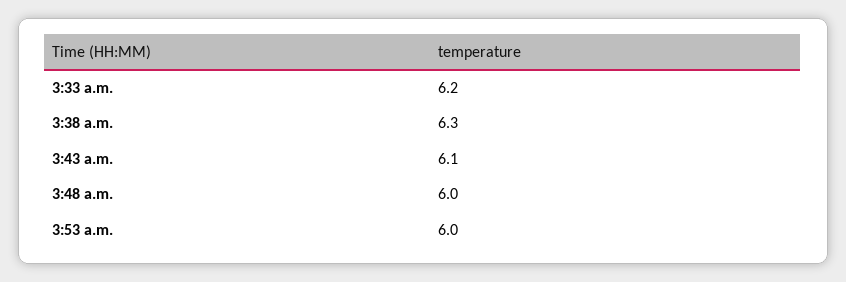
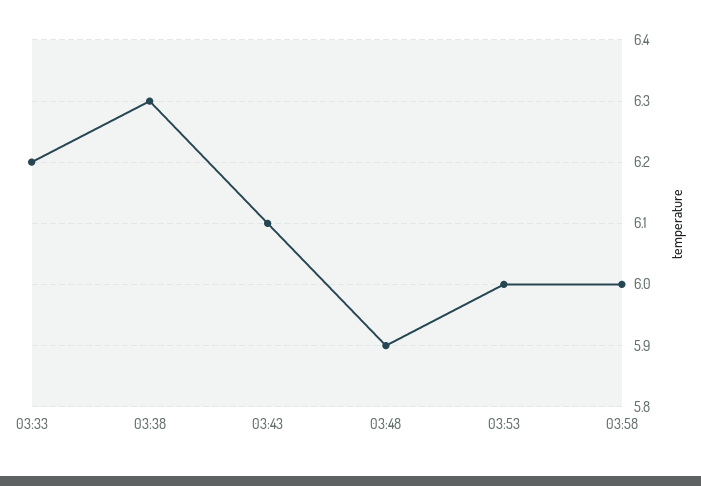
3:48 a.m.: 6 -> 5.9
03:58: none -> 6

